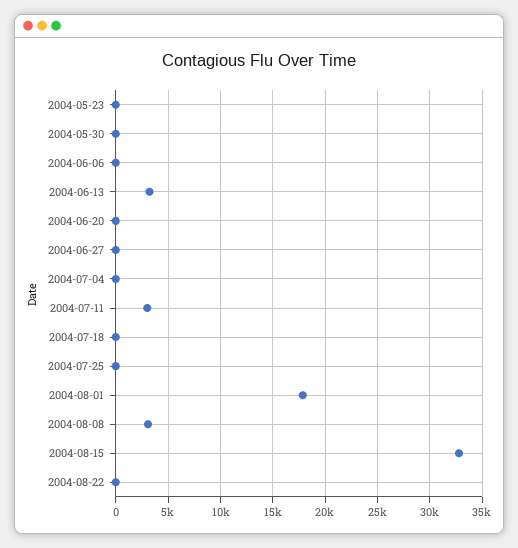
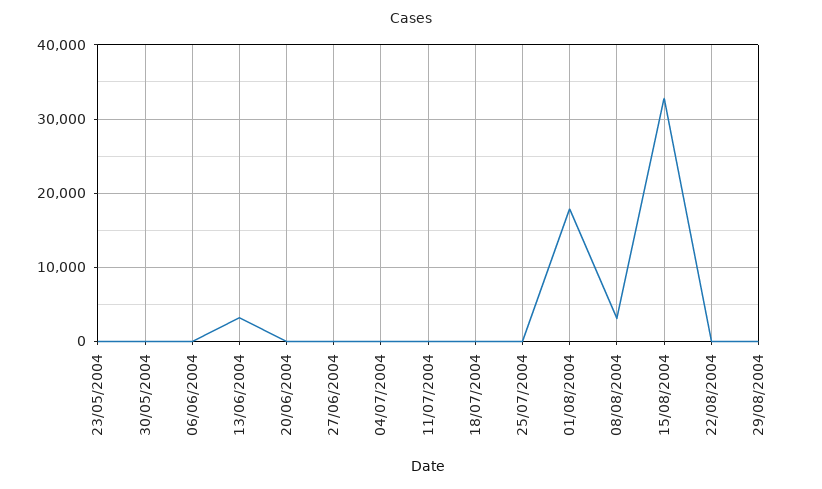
2004-07-11: 3000 -> 0
29/08/2004: none -> 0

